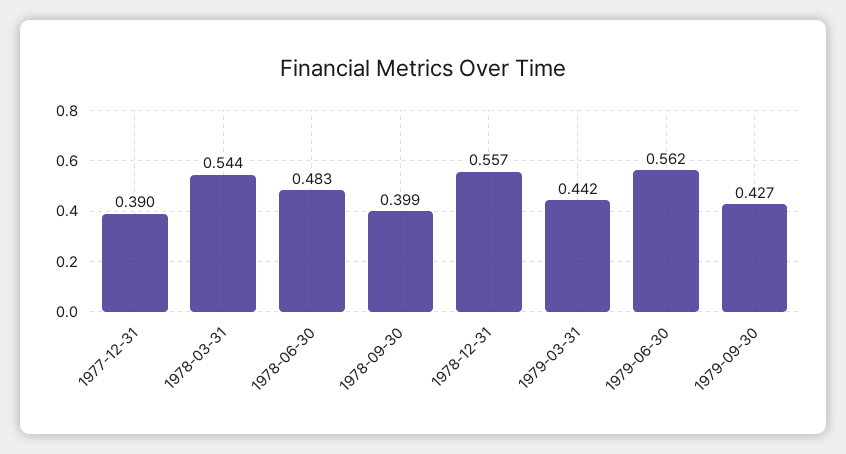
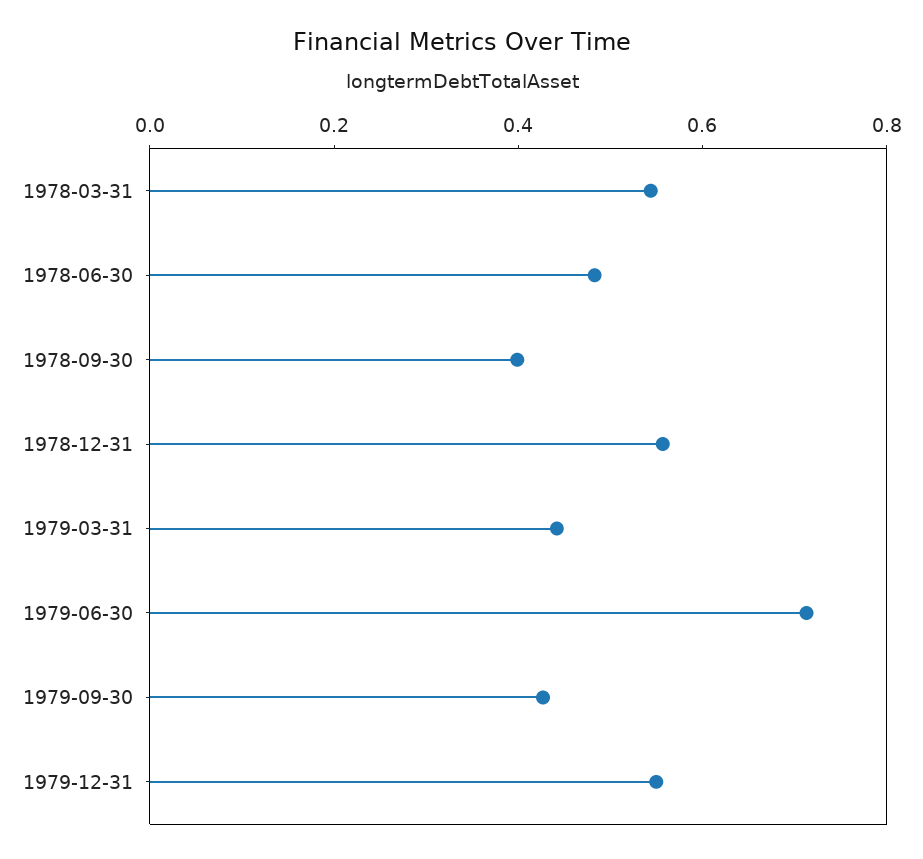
1977-12-31: 0.39 -> none
1979-06-30: 0.562 -> 0.7
1979-12-31: none -> 0.55

